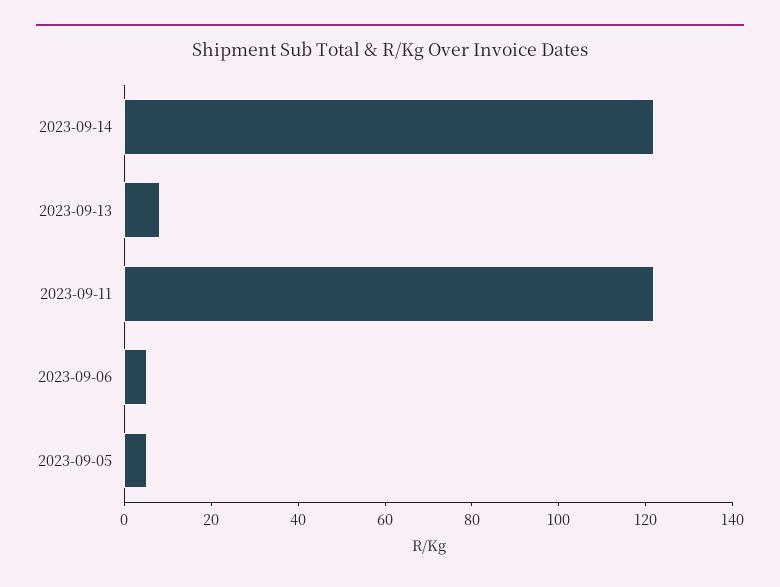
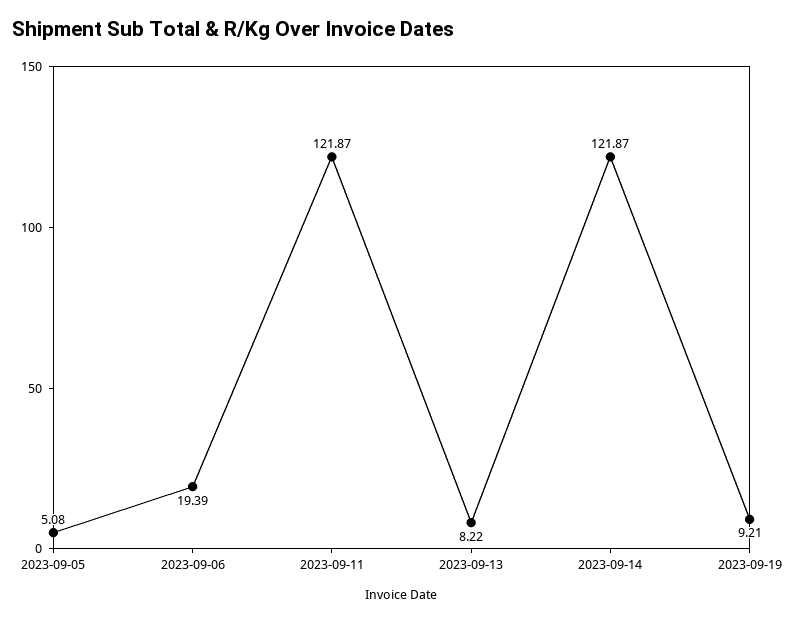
2023-09-06: 5 -> 19.39
2023-09-19: none -> 9.21

